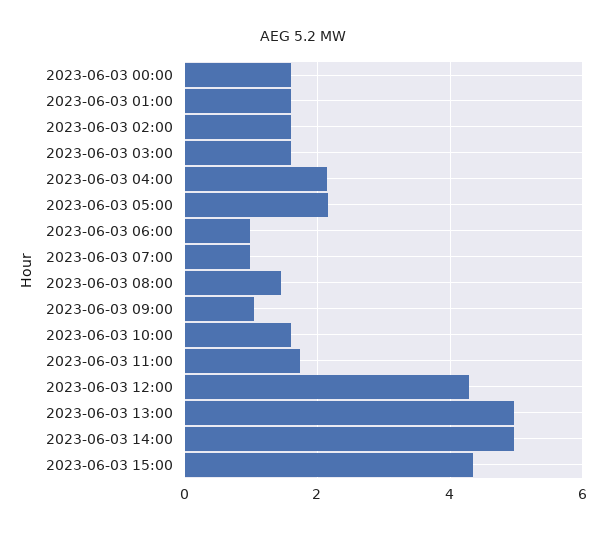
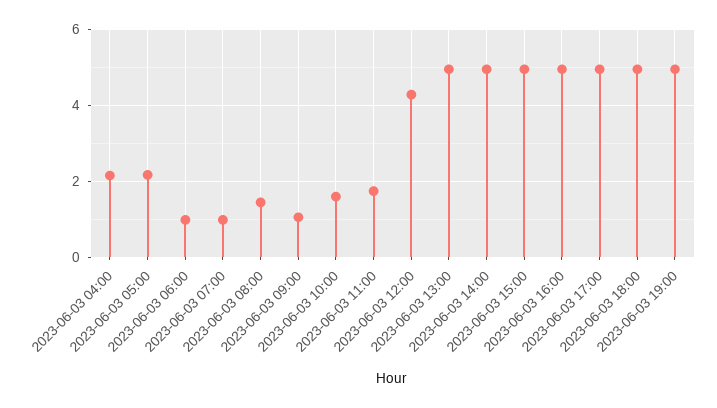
2023-06-03 00:00: 1.6 -> none
2023-06-03 01:00: 1.6 -> none
2023-06-03 02:00: 1.6 -> none
2023-06-03 03:00: 1.6 -> none
2023-06-03 15:00: 4.4 -> 5
2023-06-03 16:00: none -> 5
2023-06-03 17:00: none -> 5
2023-06-03 18:00: none -> 5
2023-06-03 19:00: none -> 5

